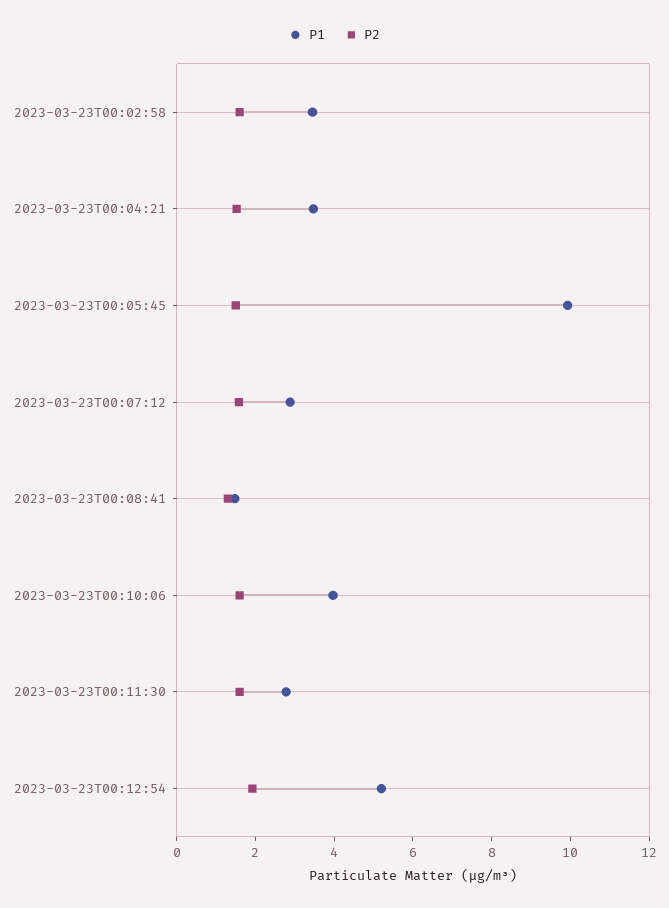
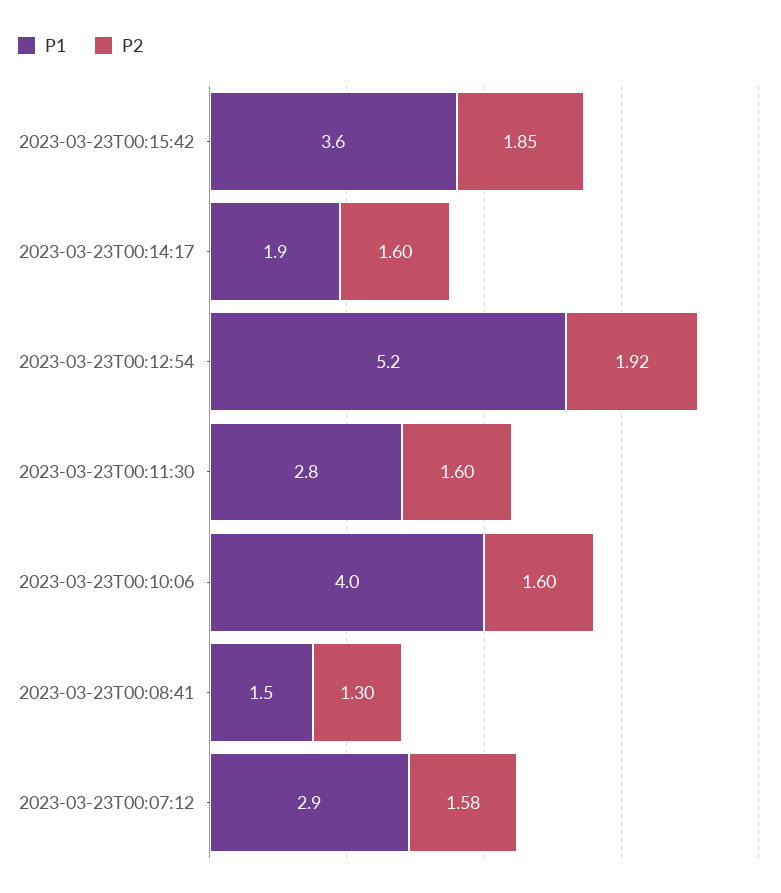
P1, 2023-03-23T00:02:58: 3.5 -> none
P2, 2023-03-23T00:02:58: 1.5 -> none
P1, 2023-03-23T00:04:21: 3.5 -> none
P2, 2023-03-23T00:04:21: 1.5 -> none
P1, 2023-03-23T00:05:45: 10 -> none
P2, 2023-03-23T00:05:45: 1.5 -> none
P1, 2023-03-23T00:15:42: none -> 3.6
P2, 2023-03-23T00:15:42: none -> 1.85
P1, 2023-03-23T00:14:17: none -> 1.9
P2, 2023-03-23T00:14:17: none -> 1.6

